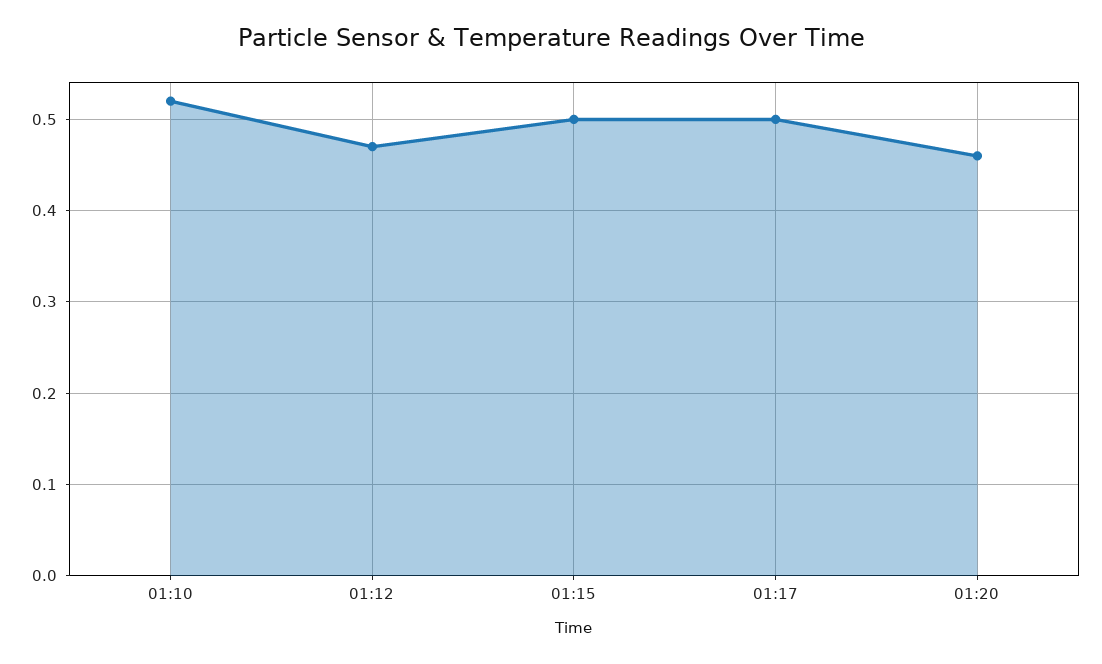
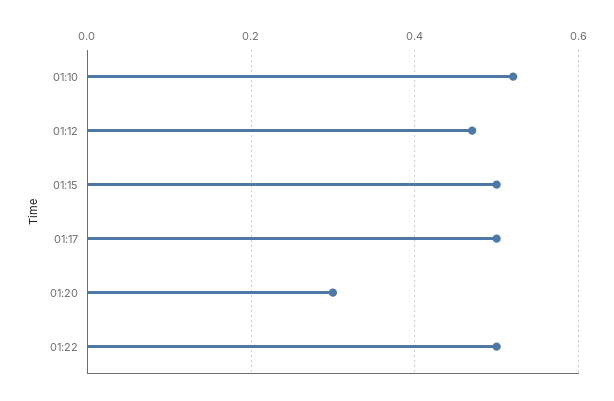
01:20: 0.46 -> 0.3
01:22: none -> 0.5

